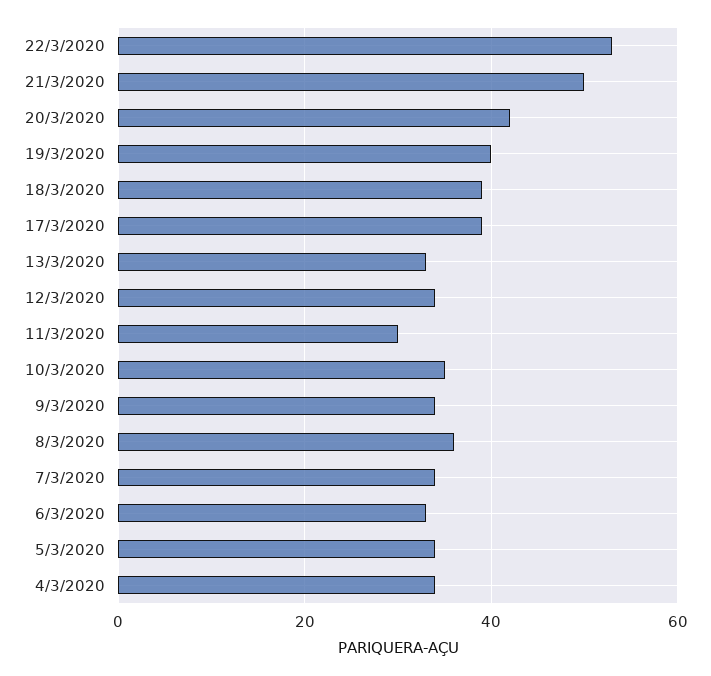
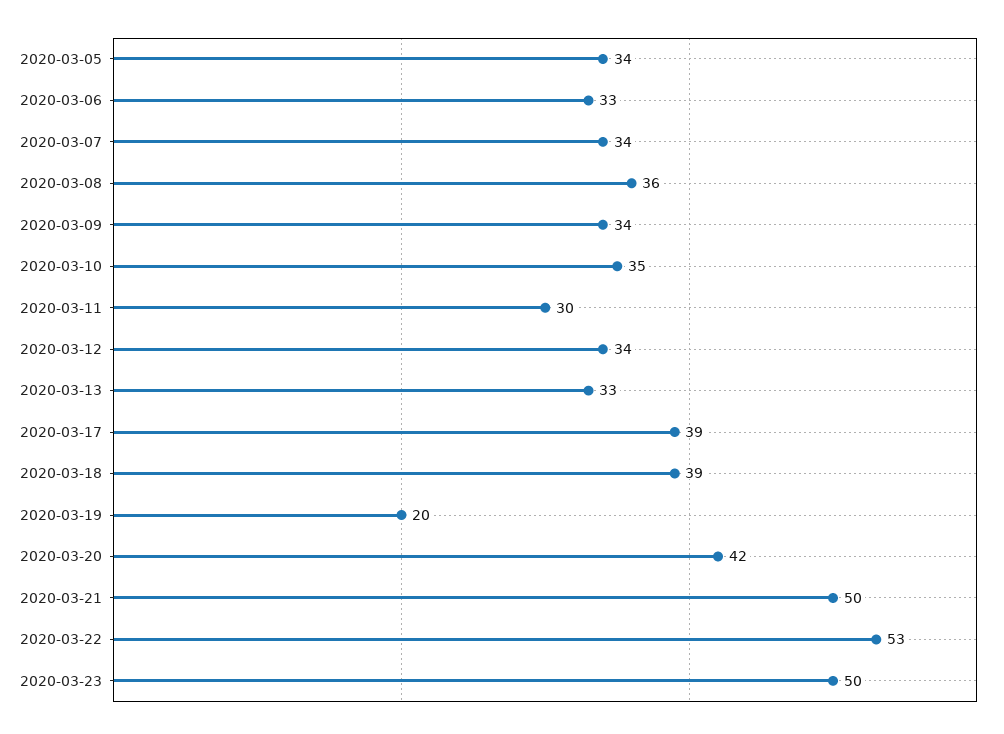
19/3/2020: 40 -> 20
4/3/2020: 35 -> none
2020-03-23: none -> 50

